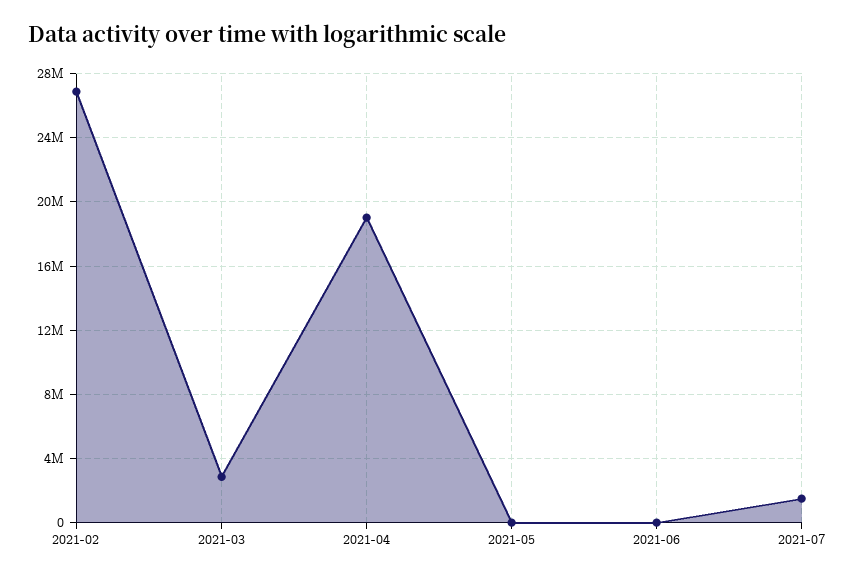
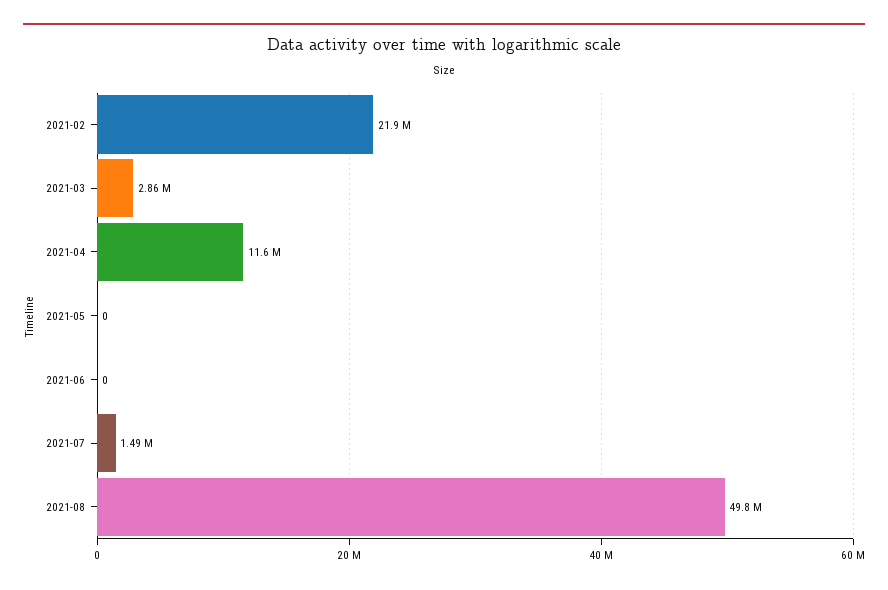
2021-02: 27000000 -> 21900000
2021-04: 19000000 -> 11600000
2021-08: none -> 49800000

